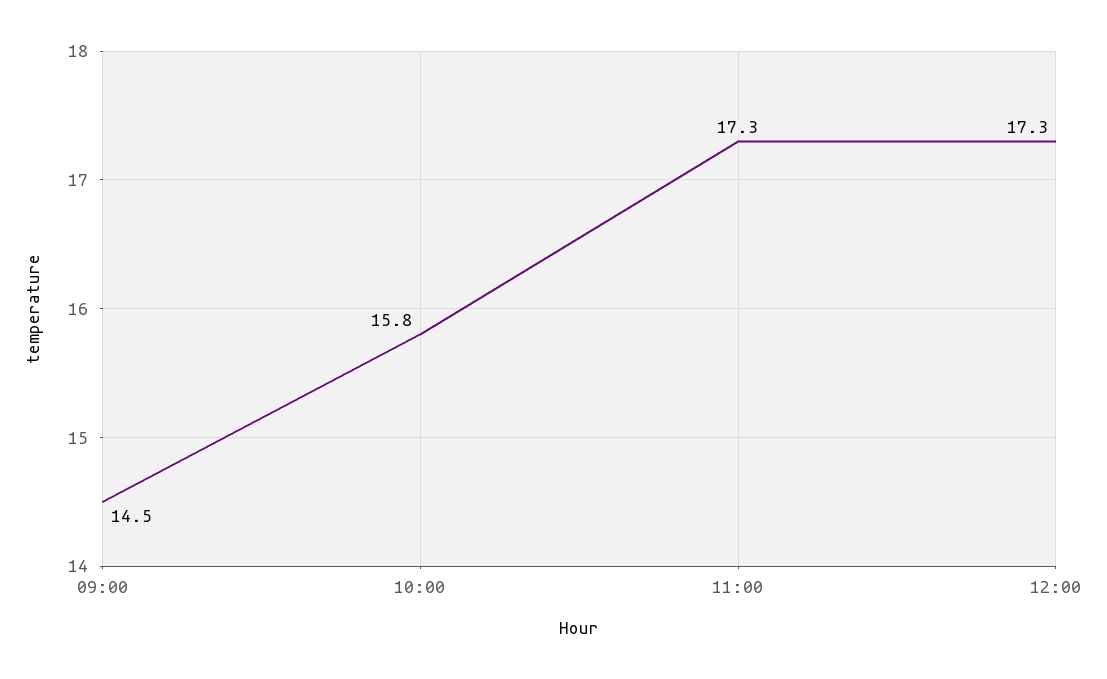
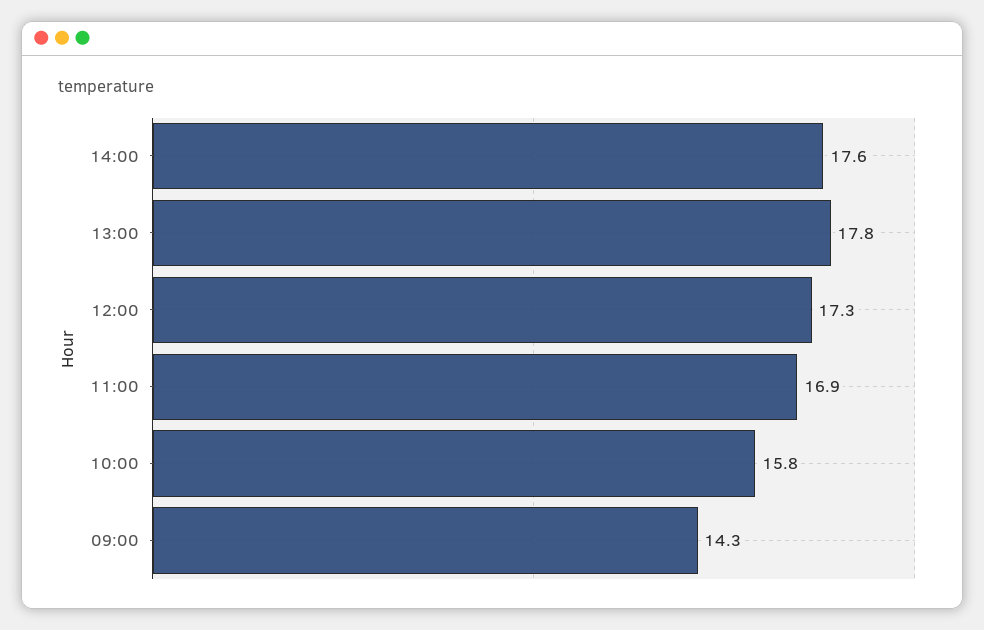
09:00: 14.5 -> 14.3
11:00: 17.3 -> 16.9
14:00: none -> 17.6
13:00: none -> 17.8

